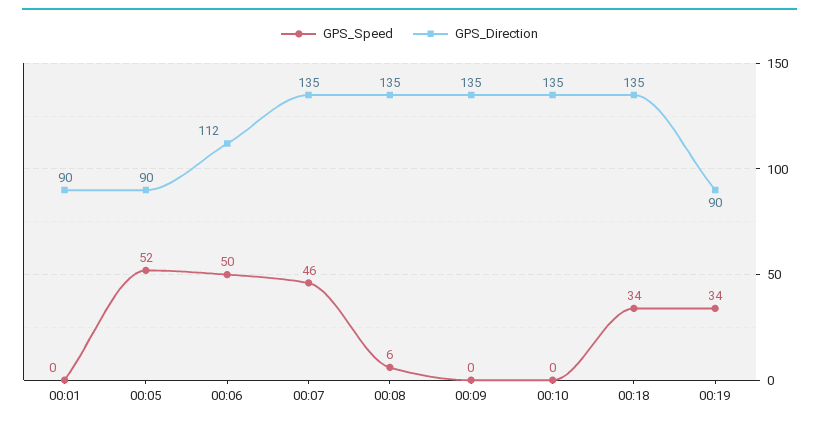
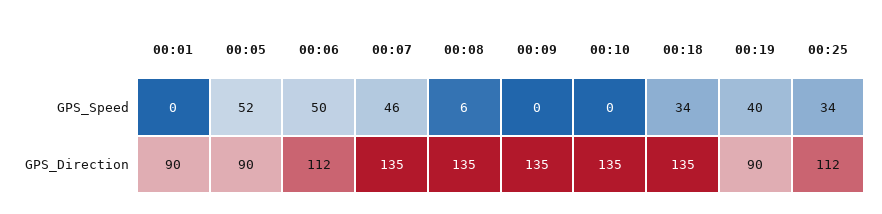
GPS_Speed, 00:19: 34 -> 40
GPS_Speed, 00:25: none -> 34
GPS_Direction, 00:25: none -> 112

